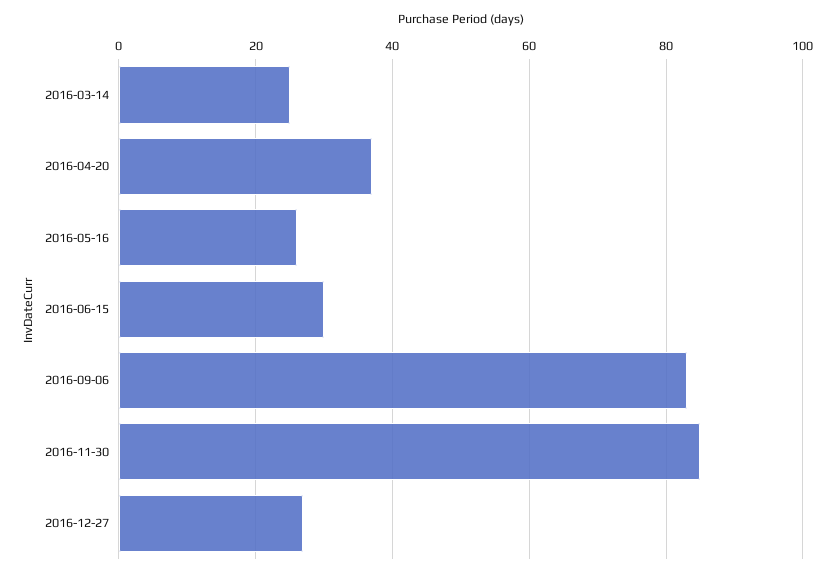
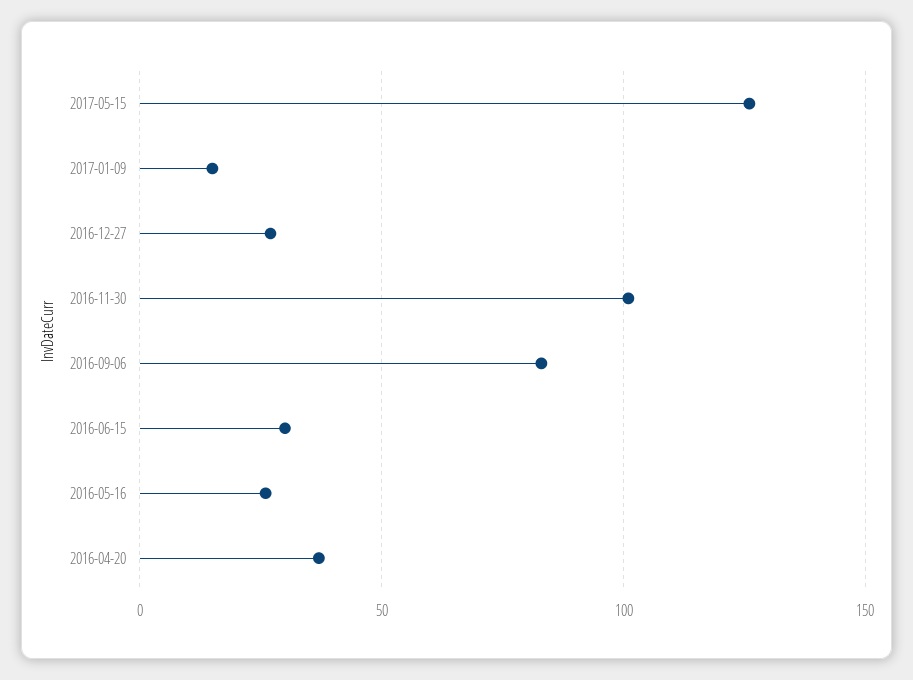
2016-03-14: 25 -> none
2016-11-30: 85 -> 100
2017-05-15: none -> 125
2017-01-09: none -> 15

